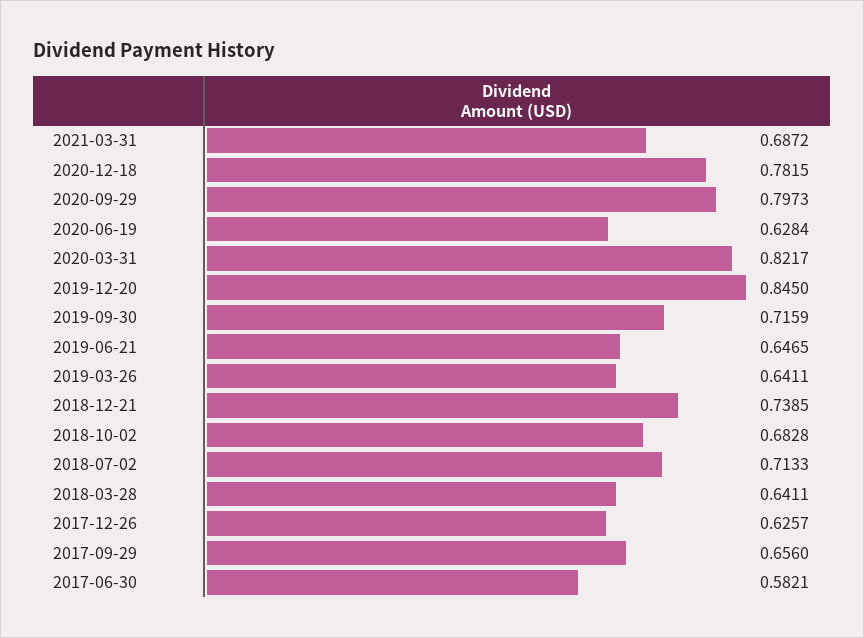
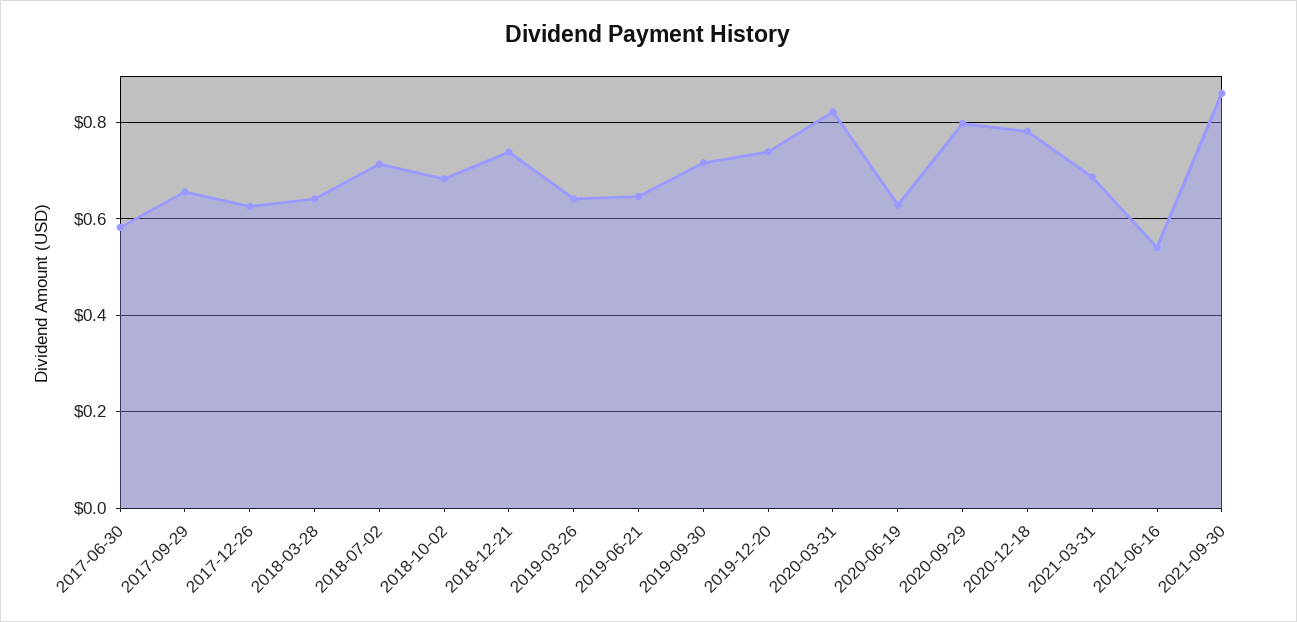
2019-12-20: 0.845 -> 0.74
2021-06-16: none -> 0.54
2021-09-30: none -> 0.86

